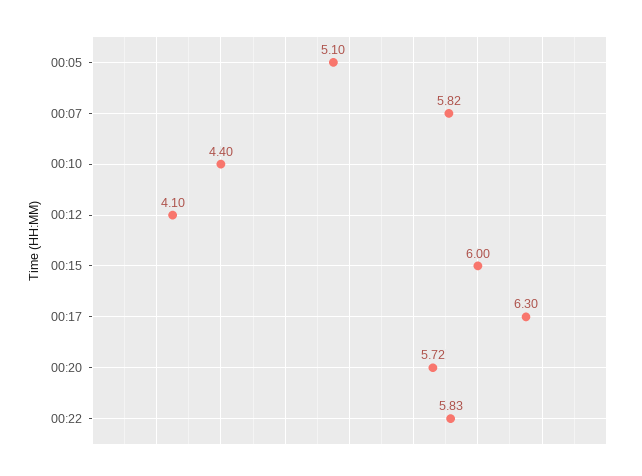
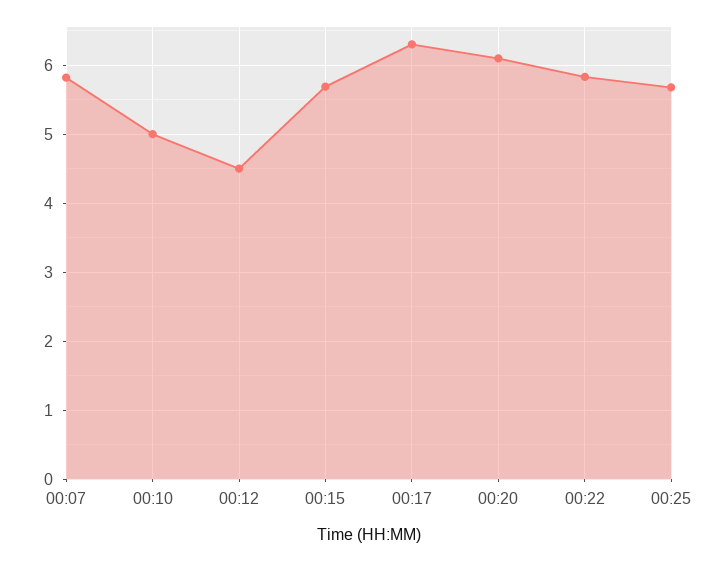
00:05: 5.1 -> none
00:10: 4.4 -> 5
00:12: 4.1 -> 4.5
00:15: 6 -> 5.7
00:20: 5.72 -> 6.1
00:25: none -> 5.7

